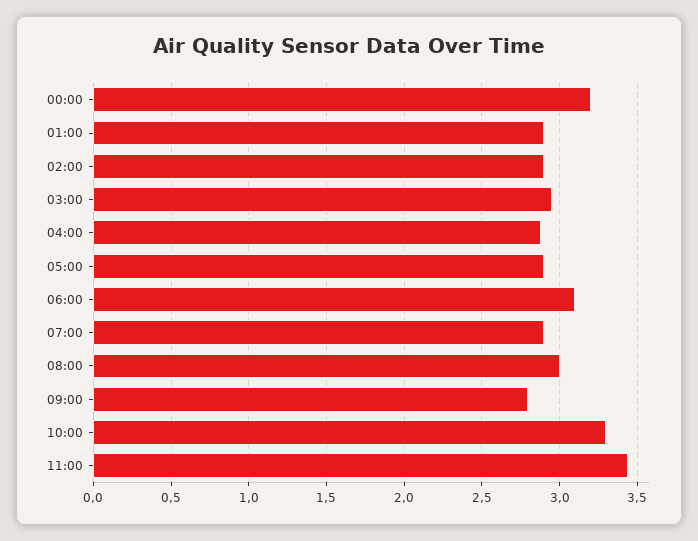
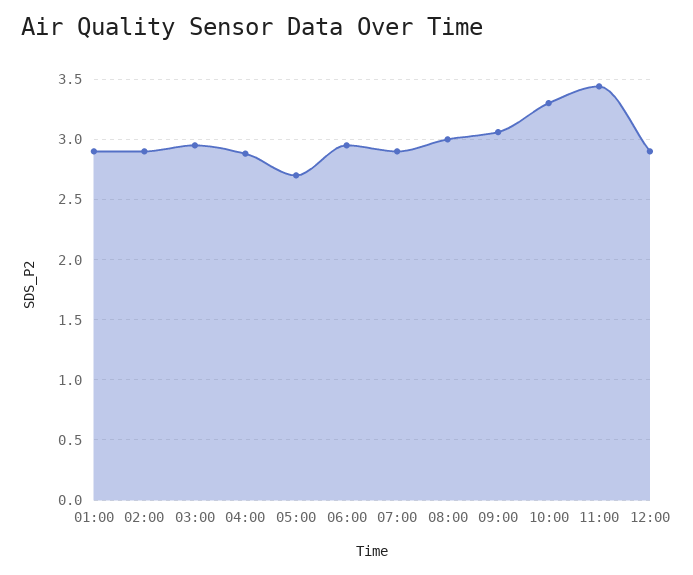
00:00: 3.2 -> none
05:00: 2.9 -> 2.7
06:00: 3.1 -> 2.95
09:00: 2.8 -> 3.05
12:00: none -> 2.9

